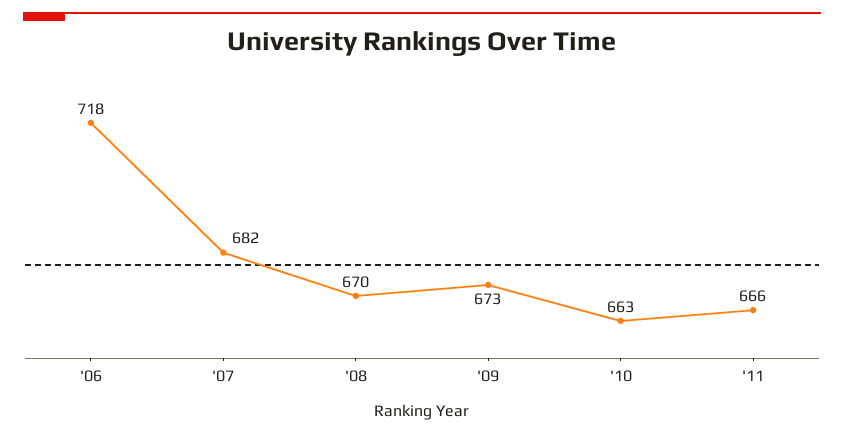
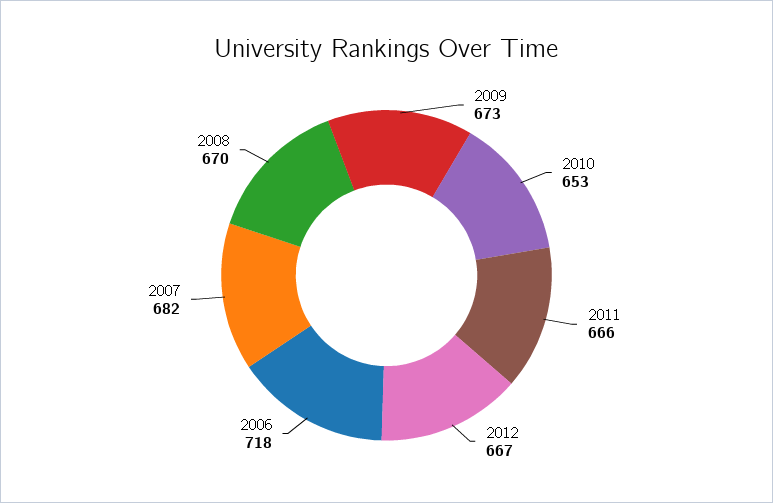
'10: 663 -> 653
2012: none -> 667

